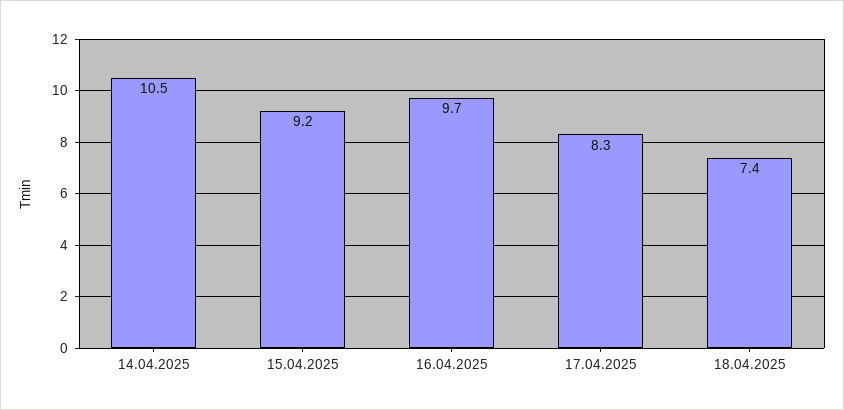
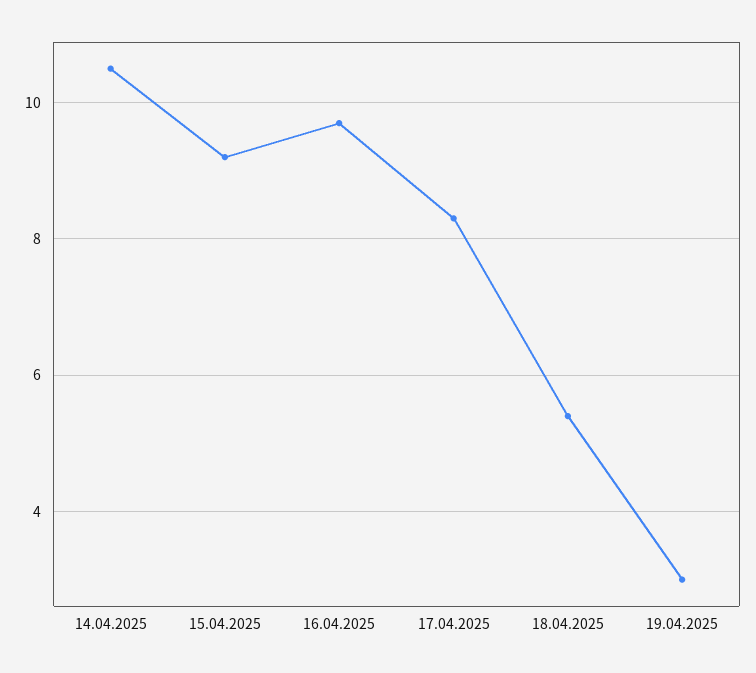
18.04.2025: 7.4 -> 5.5
19.04.2025: none -> 3

